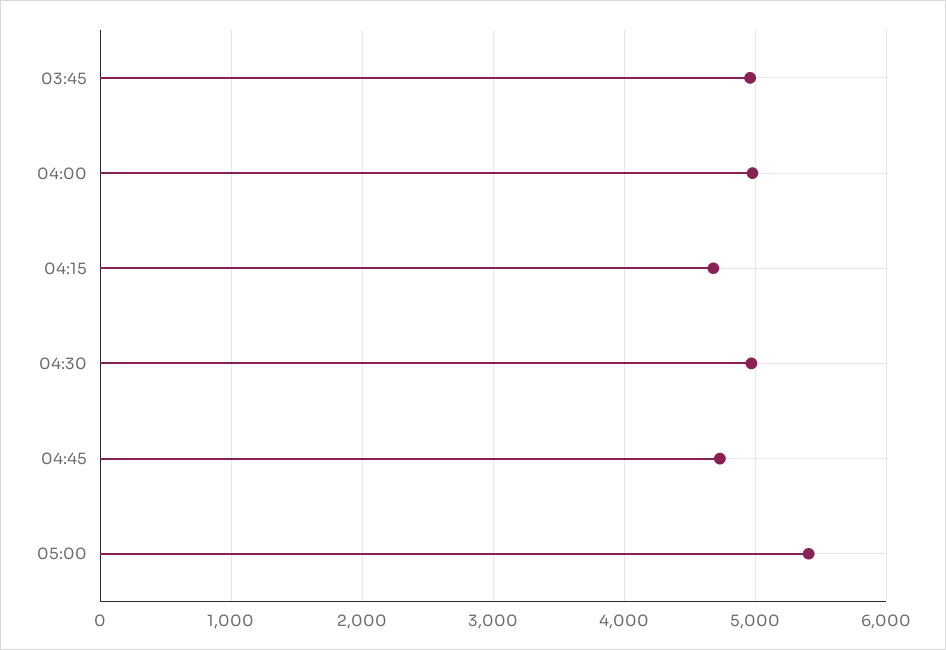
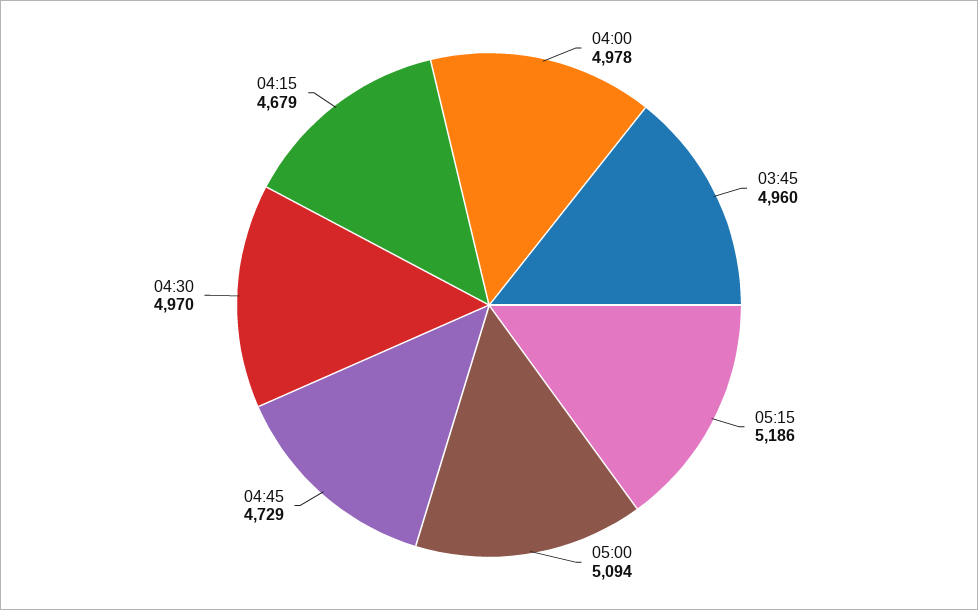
05:00: 5400 -> 5094
05:15: none -> 5186

